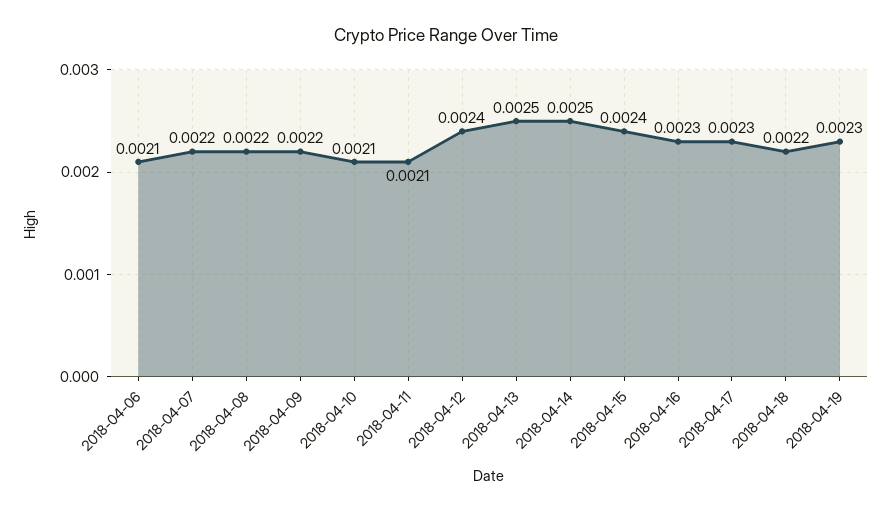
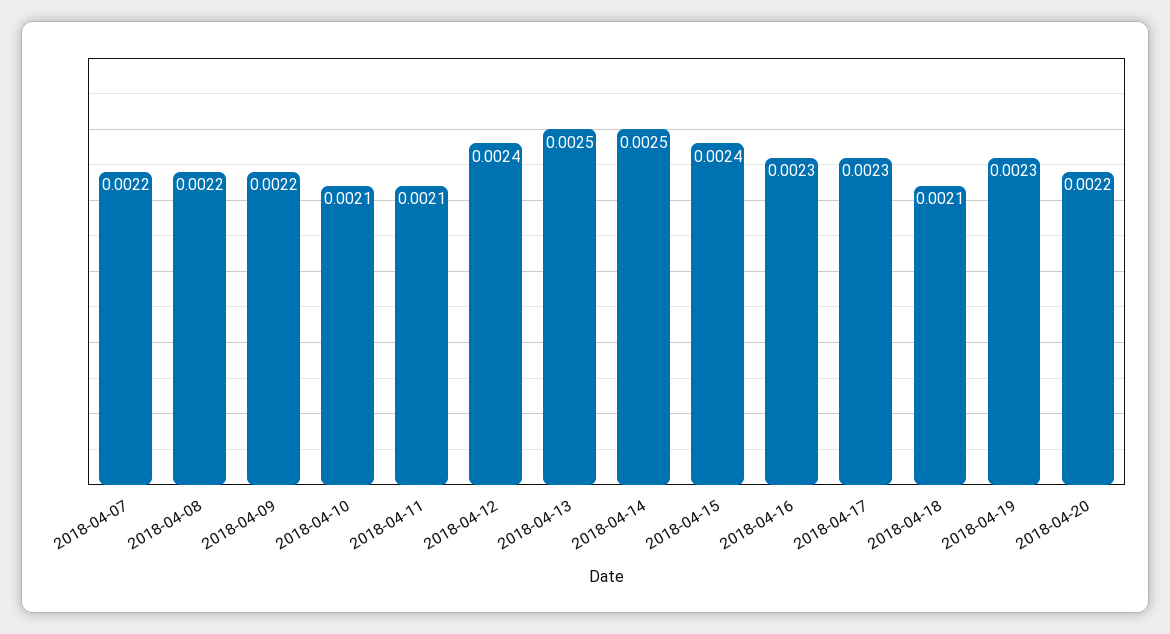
2018-04-06: 0.0021 -> none
2018-04-18: 0.0022 -> 0.0021
2018-04-20: none -> 0.0022

